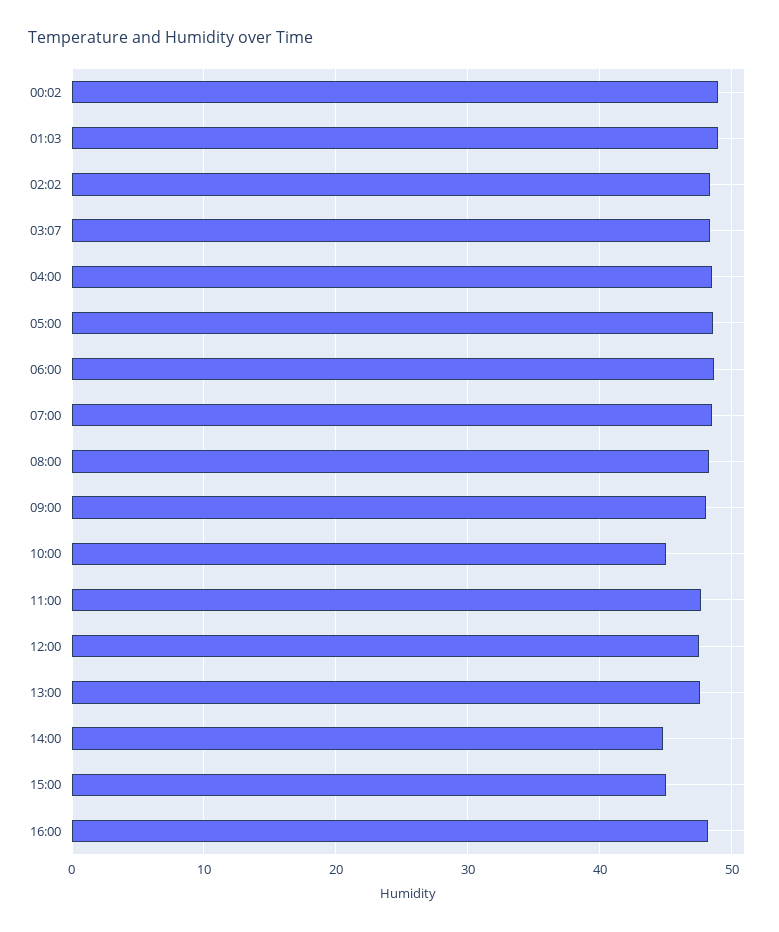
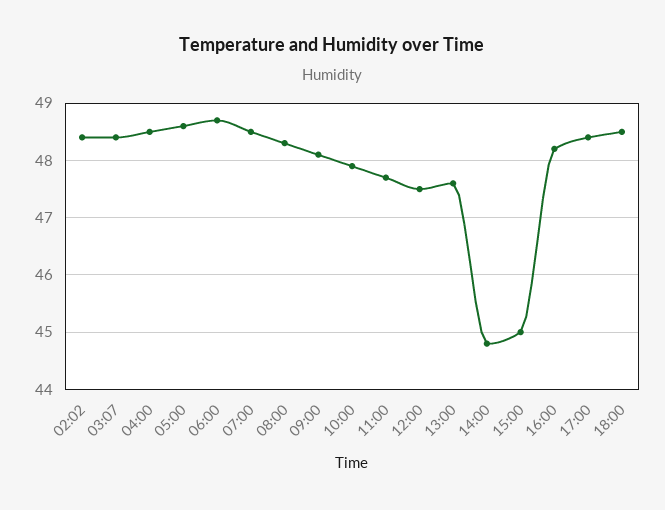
00:02: 49 -> none
01:03: 49 -> none
10:00: 45 -> 48
17:00: none -> 48.5
18:00: none -> 48.5

